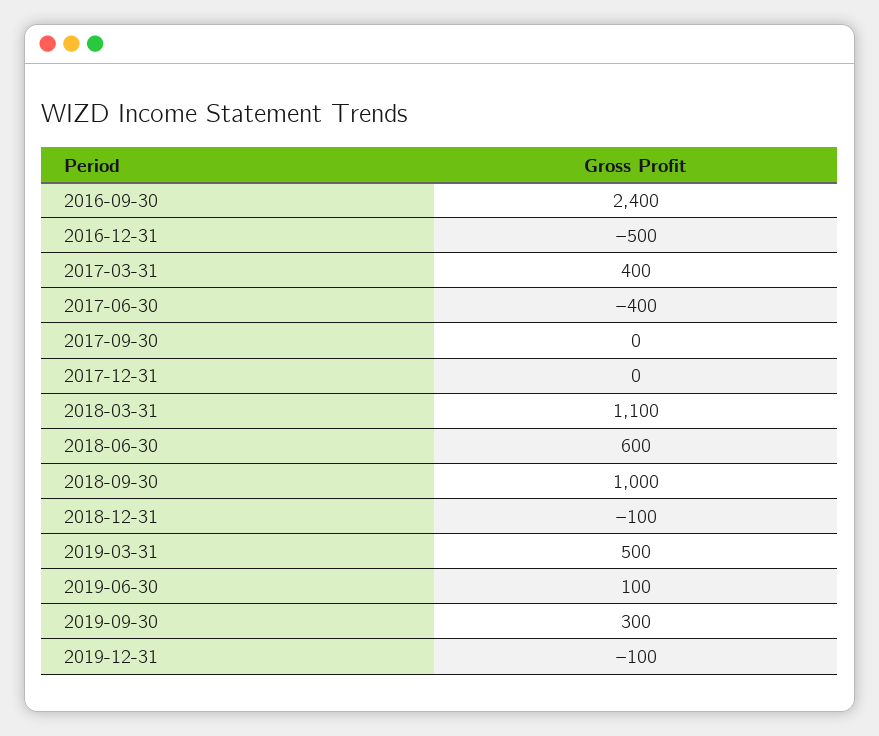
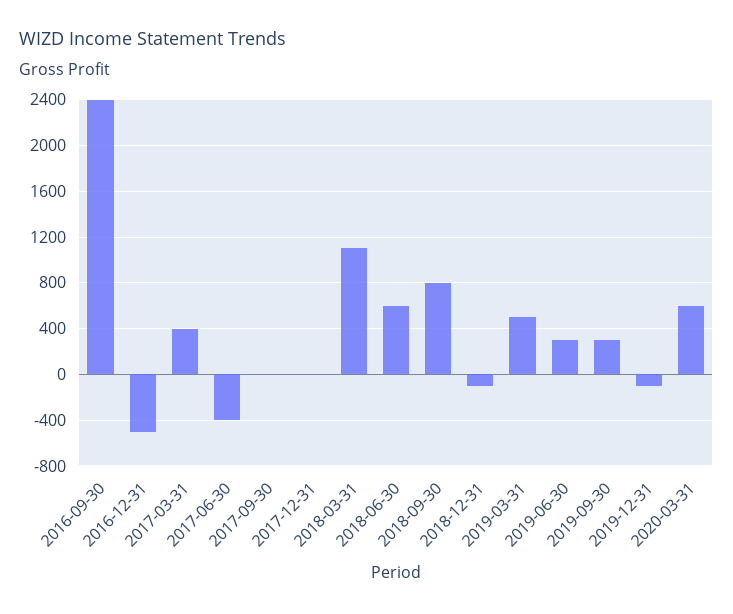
2018-09-30: 1000 -> 800
2019-06-30: 100 -> 300
2020-03-31: none -> 600

